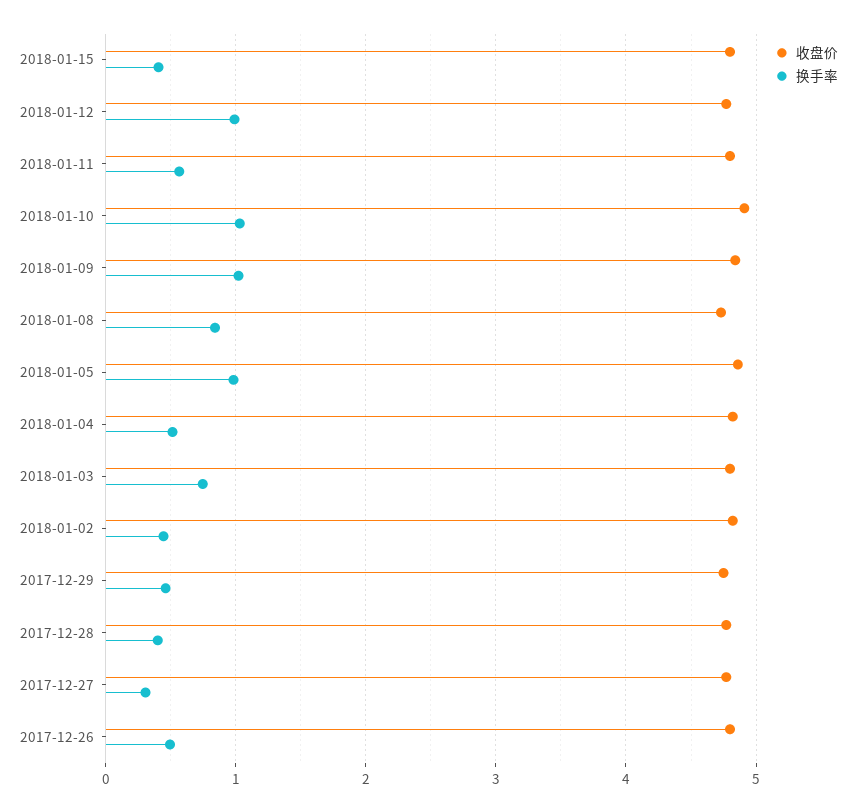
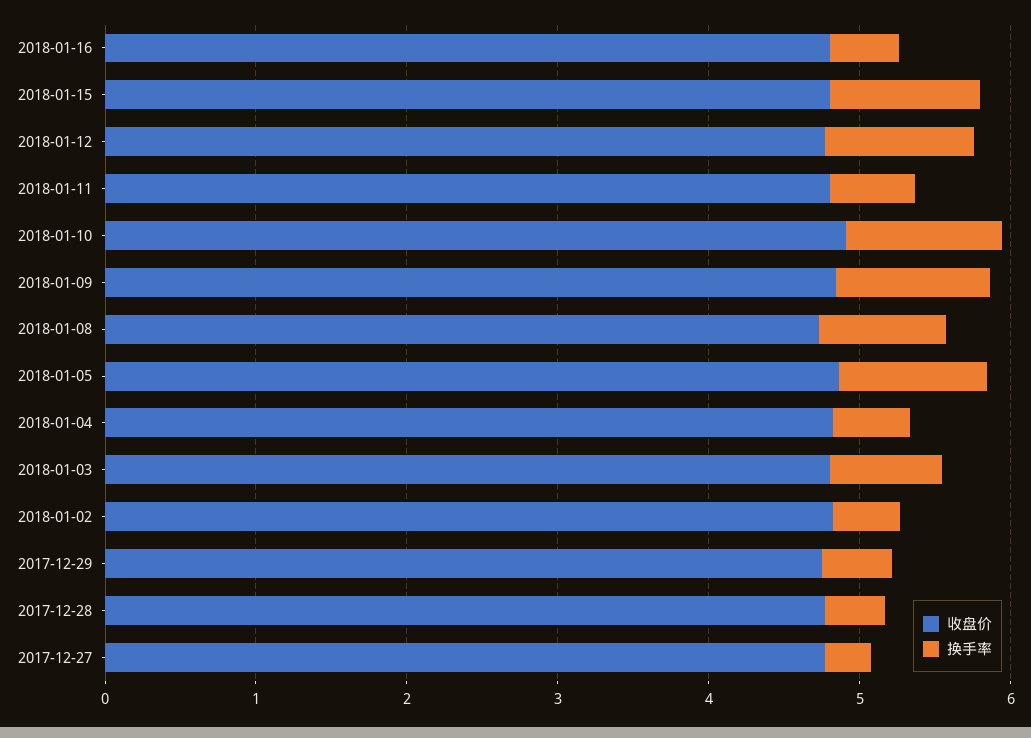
换手率, 2018-01-15: 0.4 -> 1
收盘价, 2017-12-26: 4.8 -> none
换手率, 2017-12-26: 0.5 -> none
收盘价, 2018-01-16: none -> 4.8
换手率, 2018-01-16: none -> 0.4

